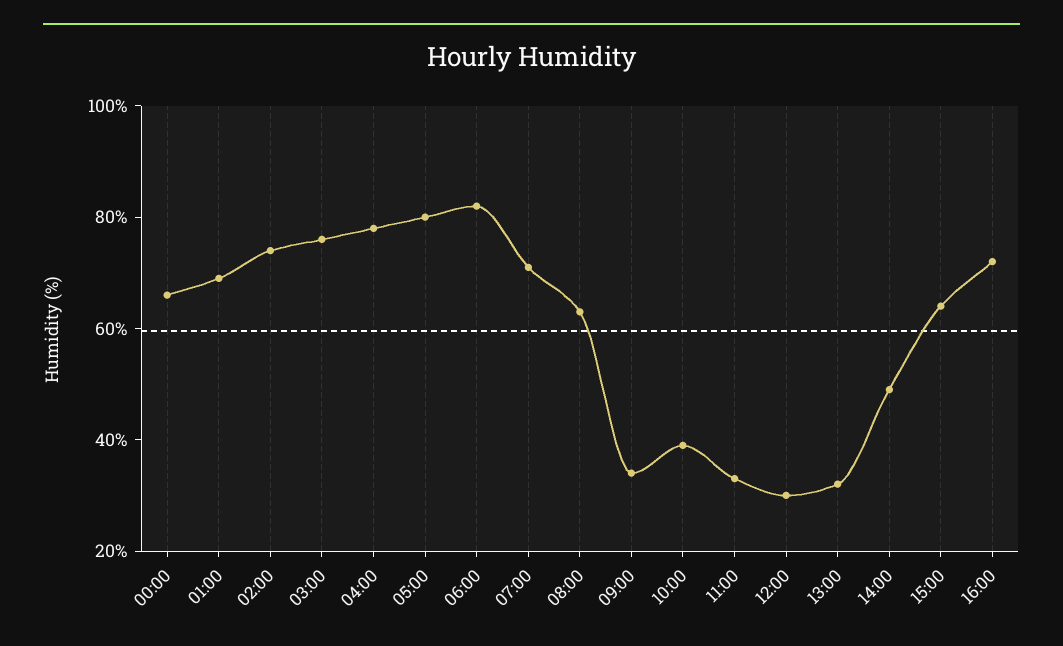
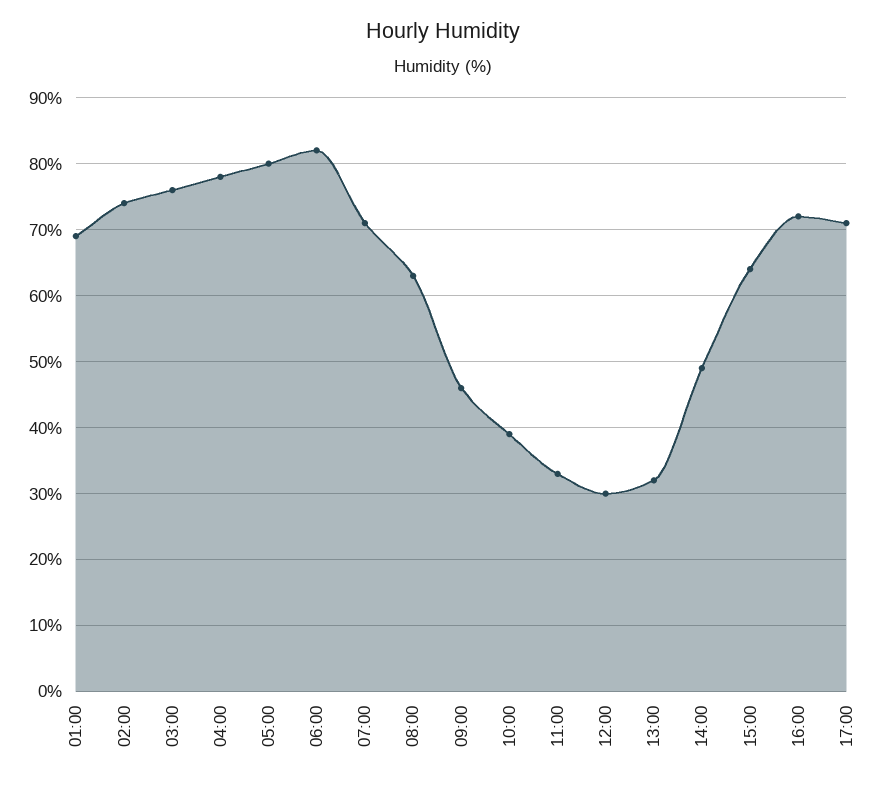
00:00: 65 -> none
09:00: 35 -> 46
17:00: none -> 71

